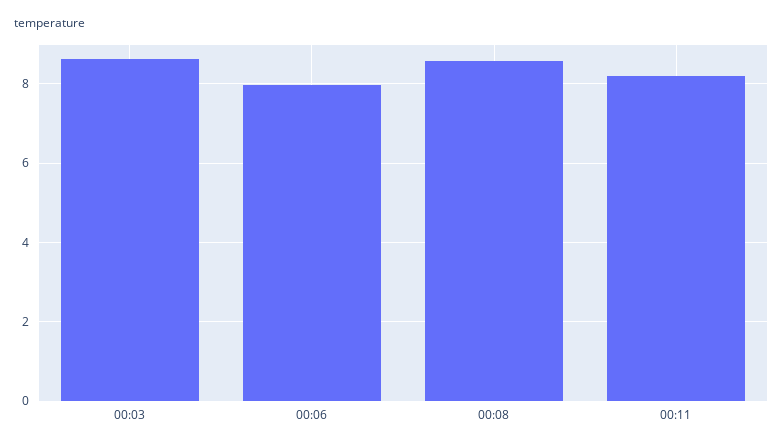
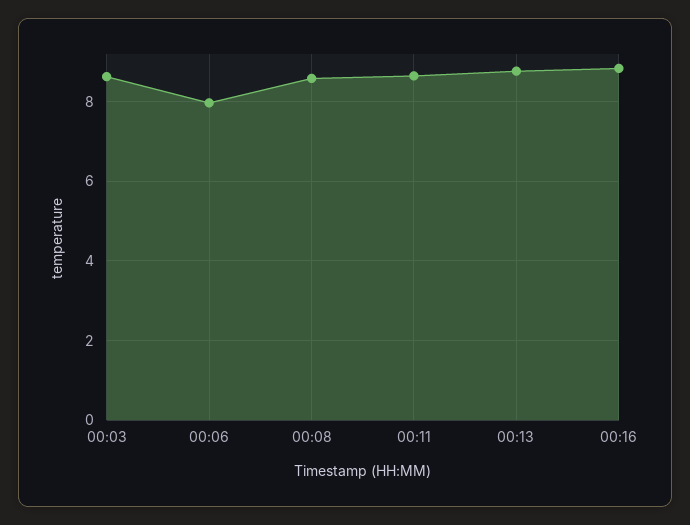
00:11: 8.2 -> 8.6
00:13: none -> 8.8
00:16: none -> 8.8

